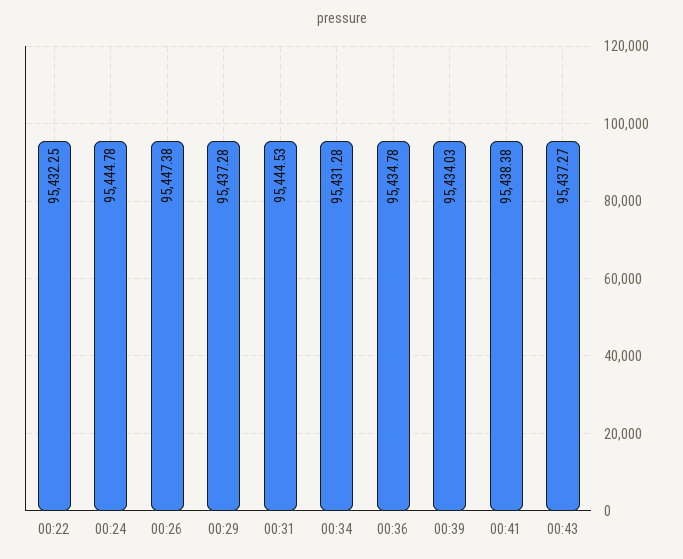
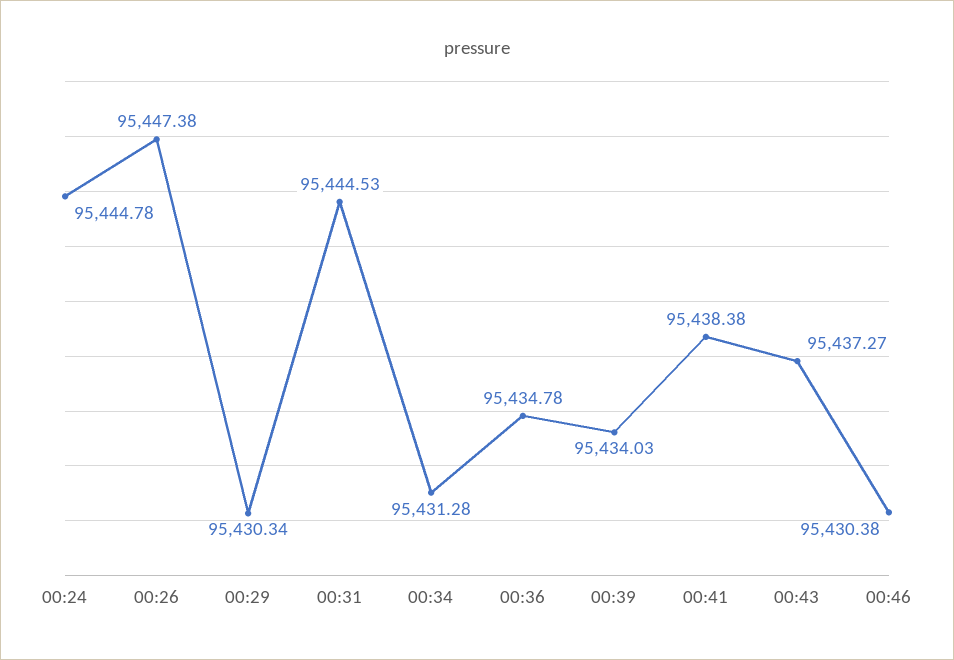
00:22: 95432.25 -> none
00:29: 95437.28 -> 95430.34
00:46: none -> 95430.38

